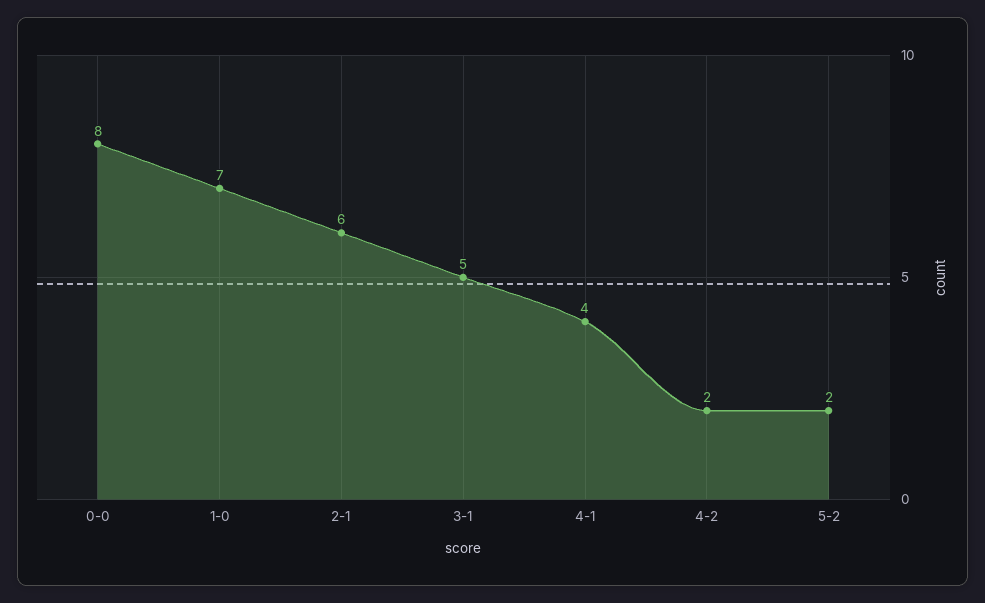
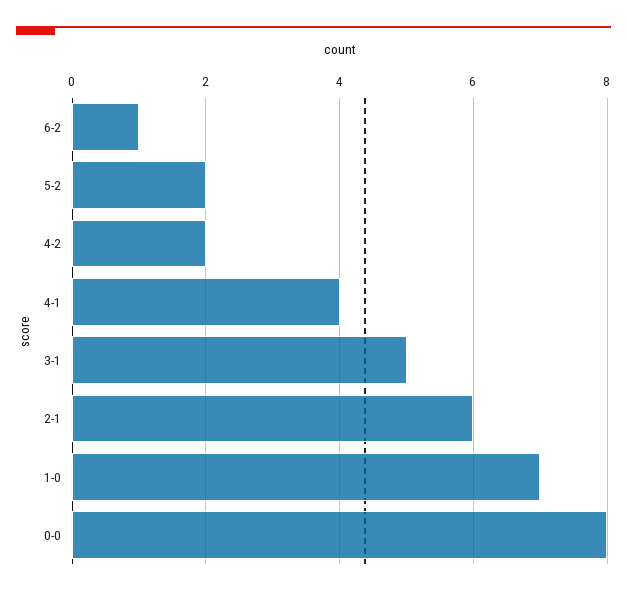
6-2: none -> 1

